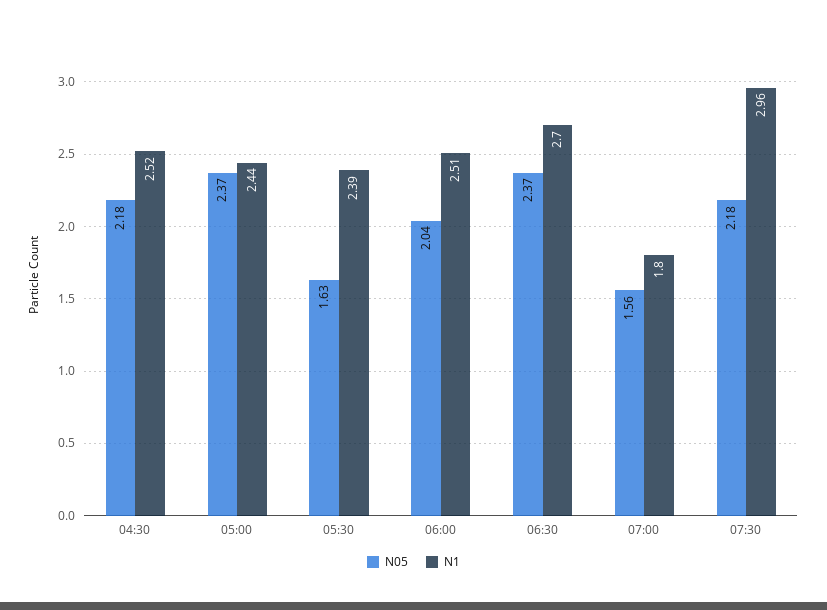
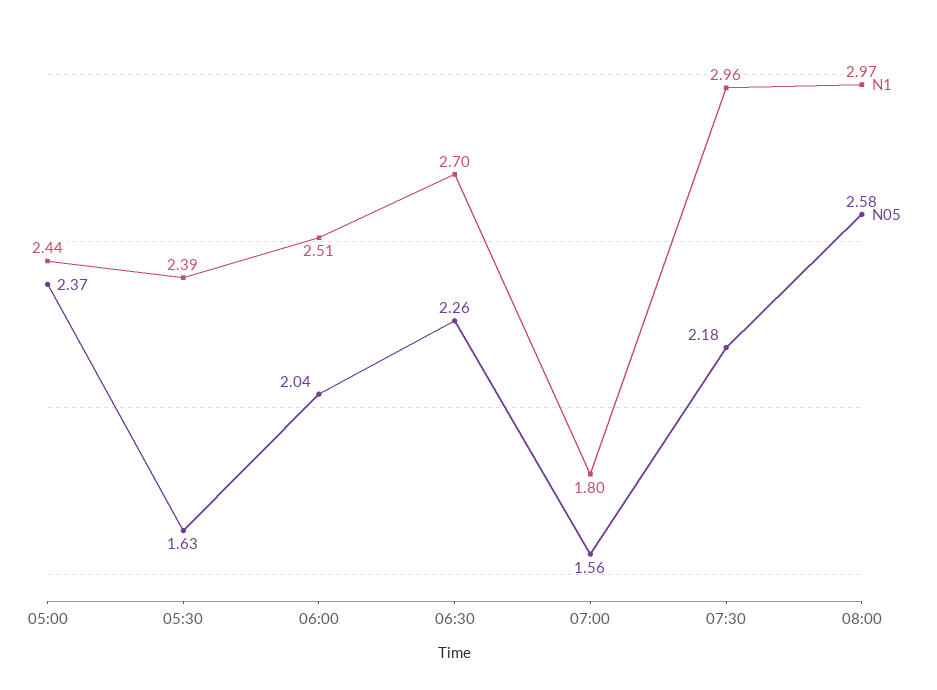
N05, 04:30: 2.18 -> none
N1, 04:30: 2.52 -> none
N05, 06:30: 2.37 -> 2.26
N1, 08:00: none -> 2.97
N05, 08:00: none -> 2.58

